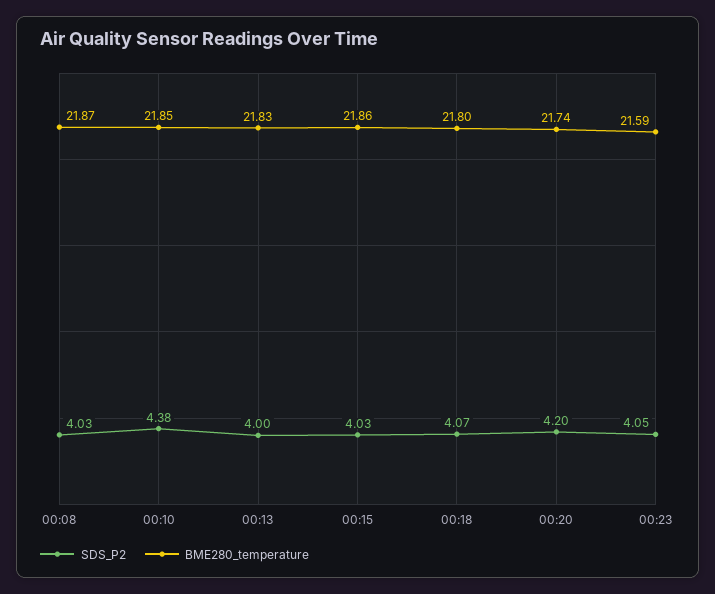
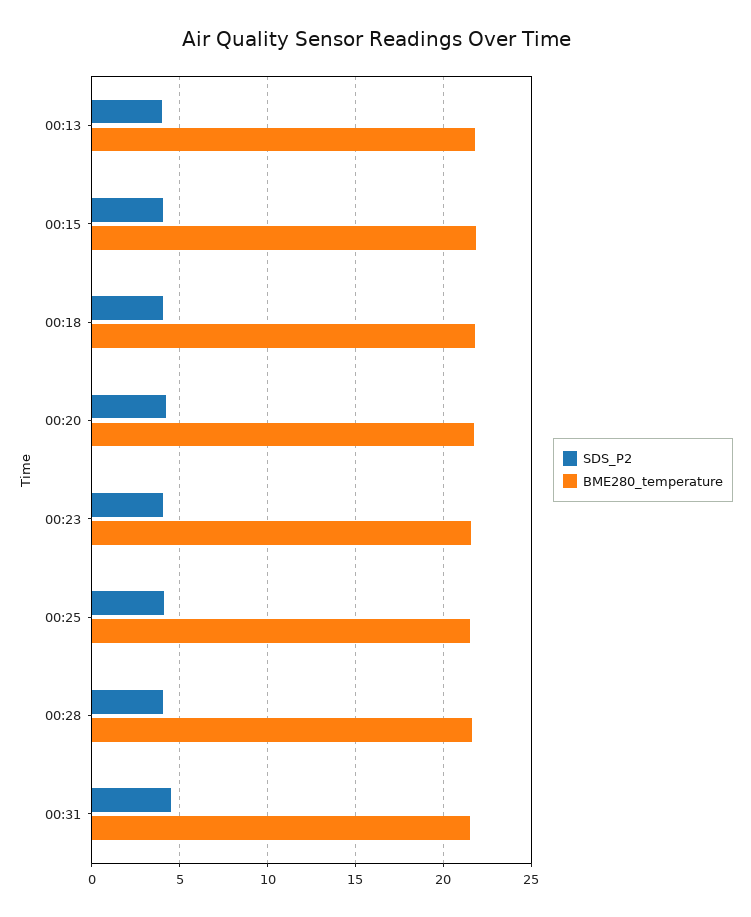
SDS_P2, 00:08: 4.03 -> none
BME280_temperature, 00:08: 21.87 -> none
SDS_P2, 00:10: 4.38 -> none
BME280_temperature, 00:10: 21.85 -> none
SDS_P2, 00:25: none -> 4
BME280_temperature, 00:25: none -> 21.5
SDS_P2, 00:28: none -> 4
BME280_temperature, 00:28: none -> 21.5
SDS_P2, 00:31: none -> 4.5
BME280_temperature, 00:31: none -> 21.5

